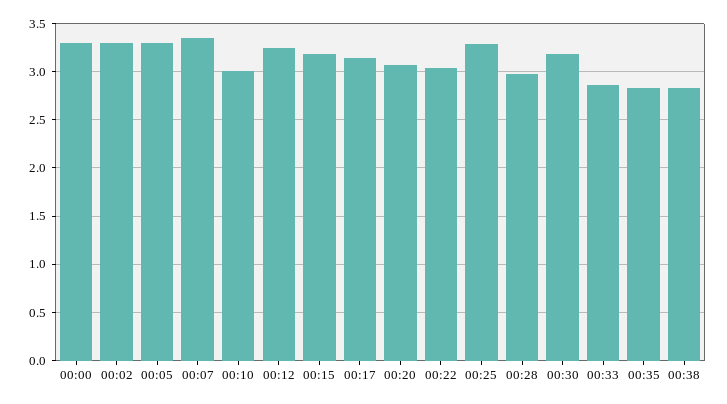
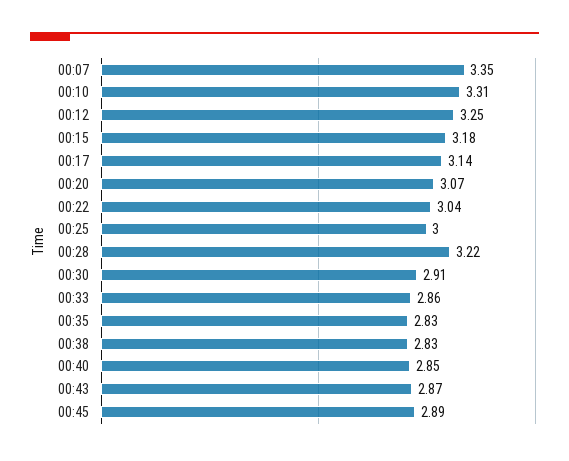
00:00: 3.3 -> none
00:02: 3.3 -> none
00:05: 3.3 -> none
00:10: 3 -> 3.31
00:25: 3.3 -> 3
00:28: 3 -> 3.22
00:30: 3.2 -> 2.91
00:40: none -> 2.85
00:43: none -> 2.87
00:45: none -> 2.89

